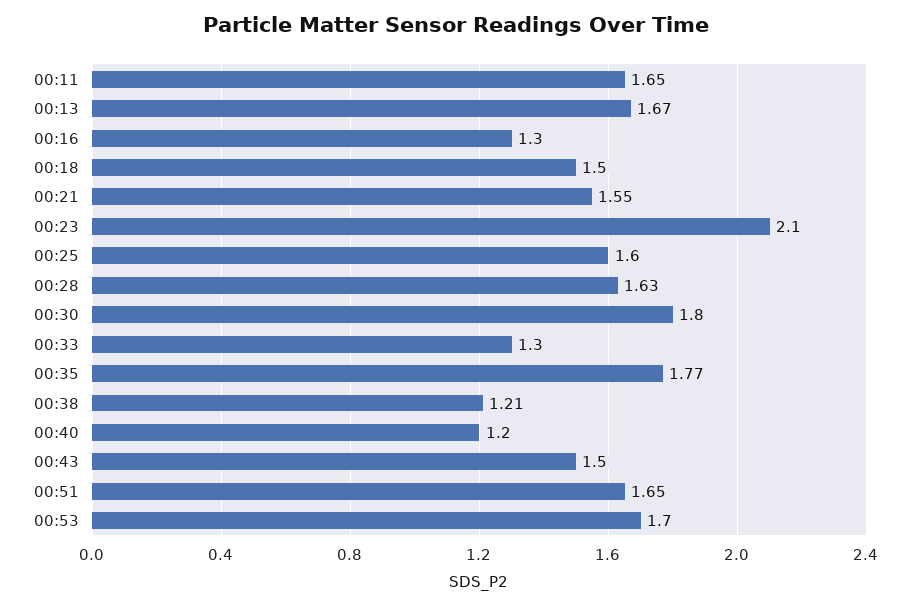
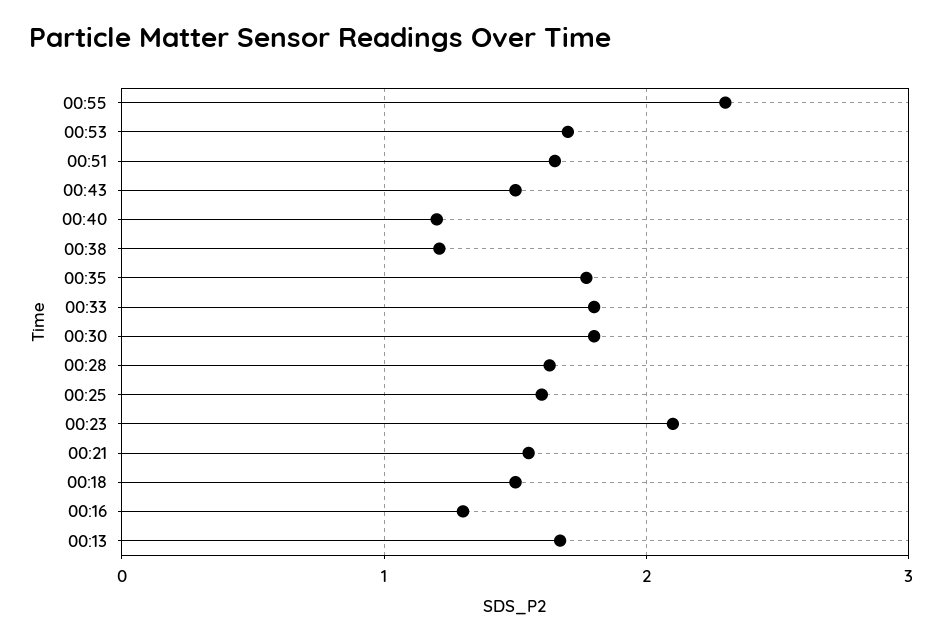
00:11: 1.65 -> none
00:33: 1.3 -> 1.8
00:55: none -> 2.3

